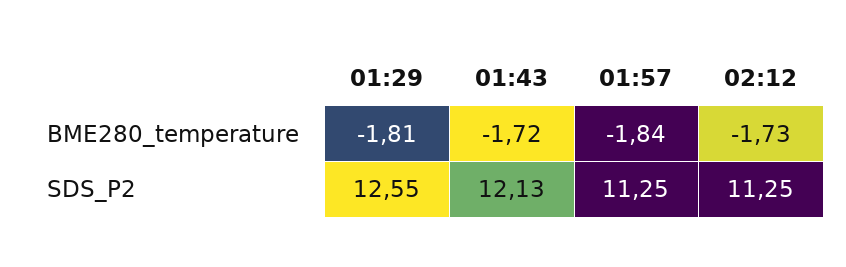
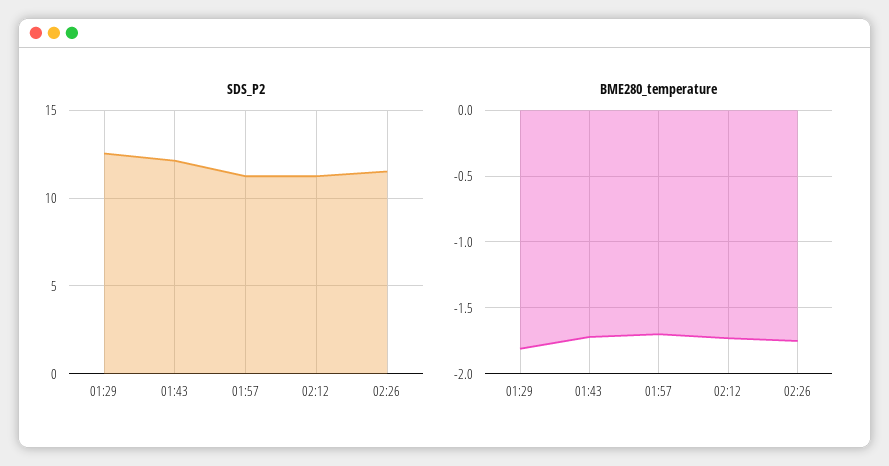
BME280_temperature, 01:57: -1.84 -> -1.7
SDS_P2, 02:26: none -> 11.5
BME280_temperature, 02:26: none -> -1.75

